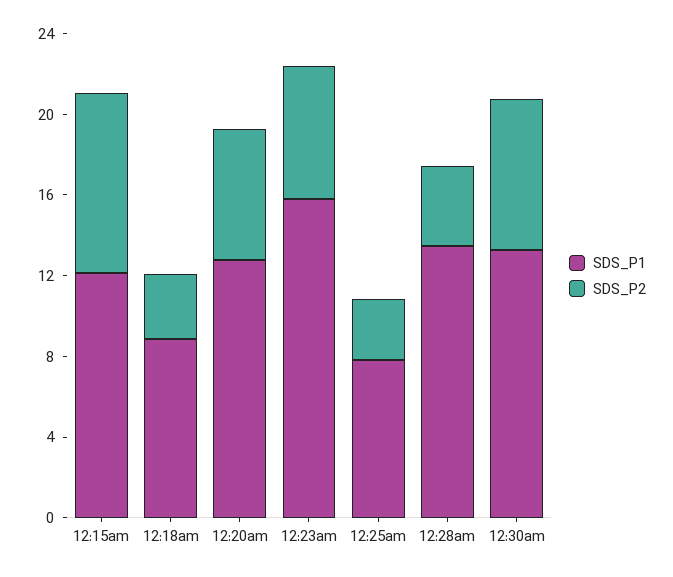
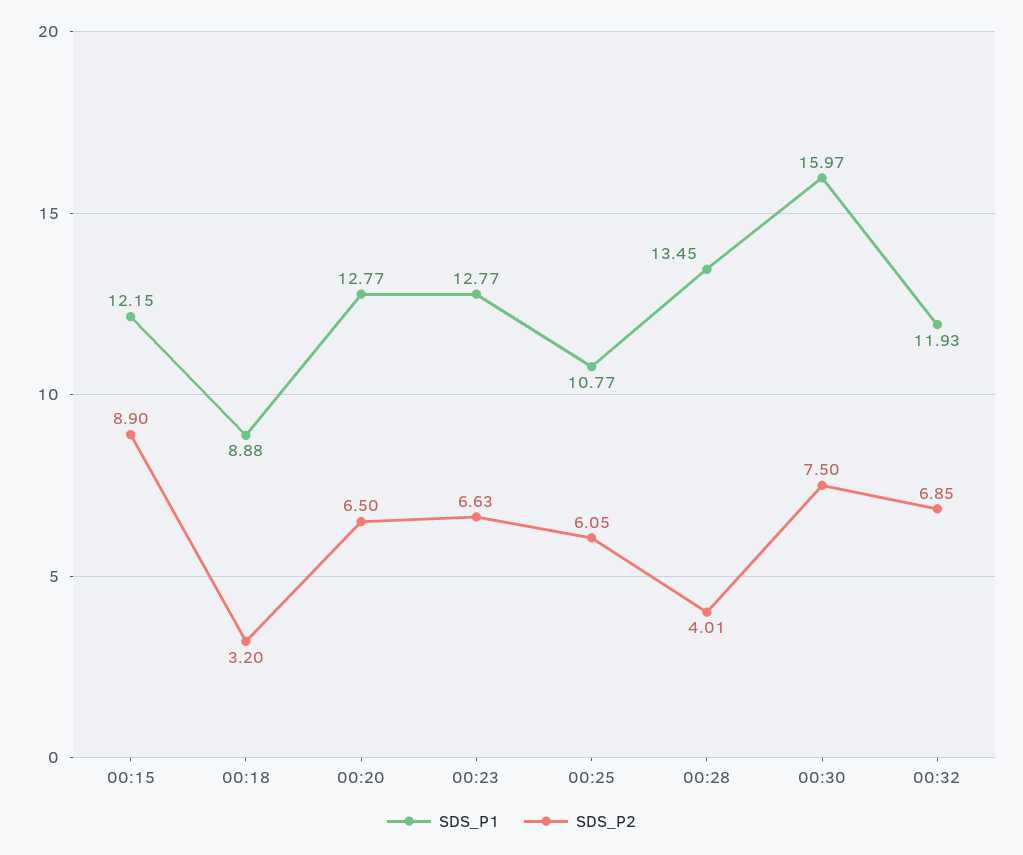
SDS_P1, 12:23am: 16 -> 12.77
SDS_P1, 12:25am: 8 -> 10.77
SDS_P2, 12:25am: 3 -> 6.05
SDS_P1, 12:30am: 13 -> 15.97
SDS_P1, 00:32: none -> 11.93
SDS_P2, 00:32: none -> 6.85

